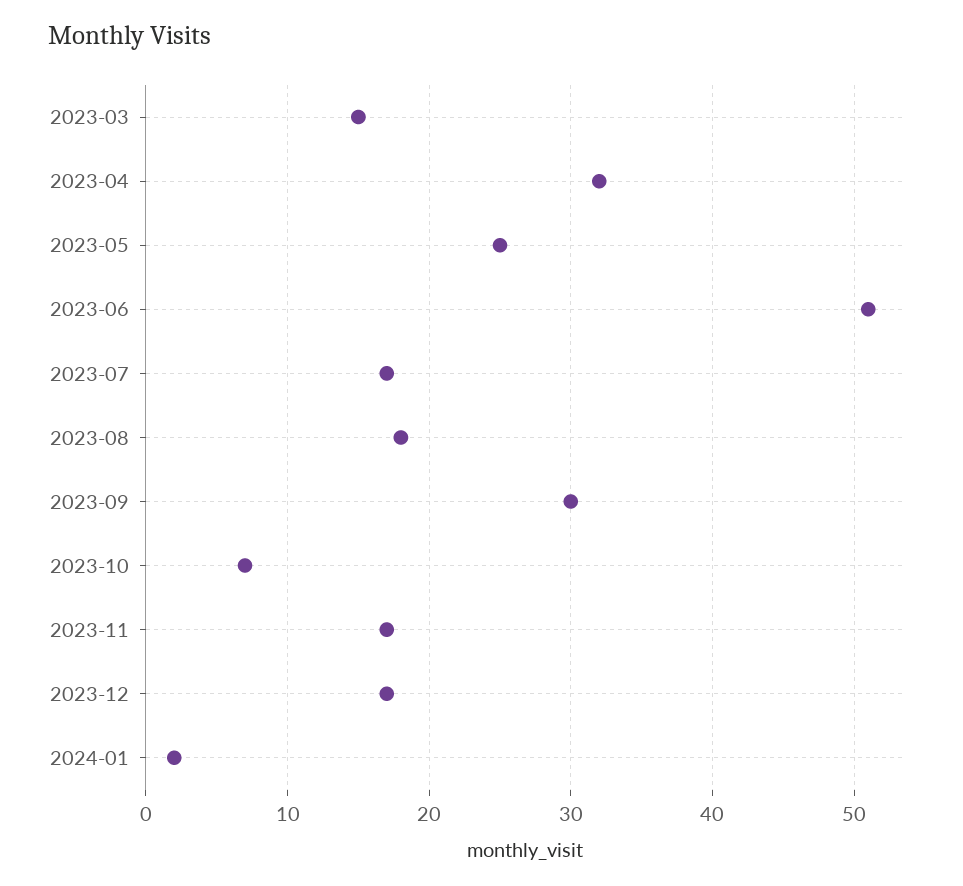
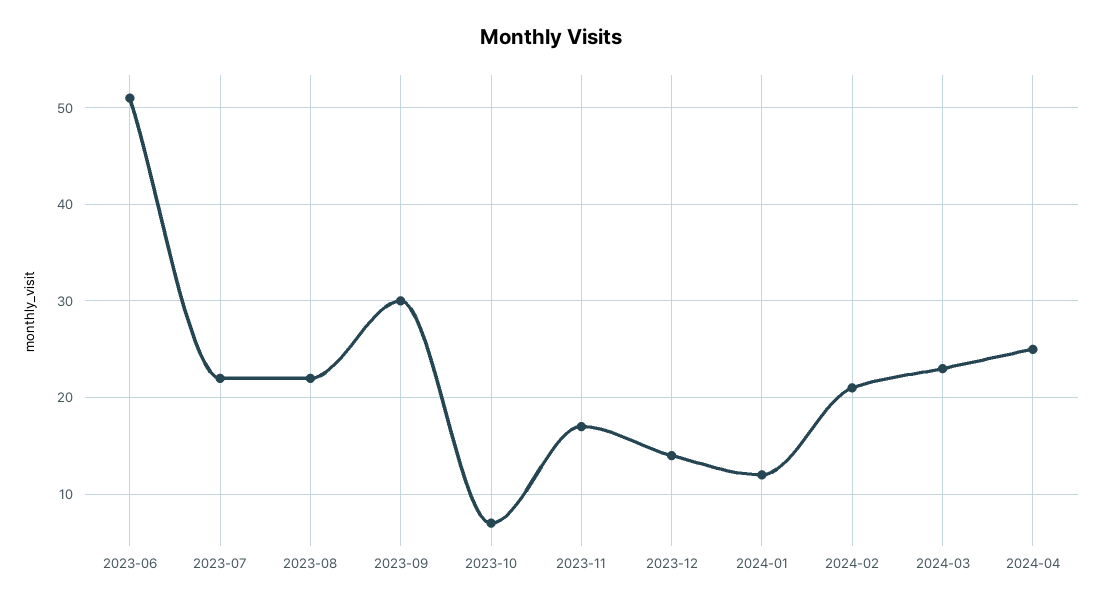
2023-03: 15 -> none
2023-04: 32 -> none
2023-05: 25 -> none
2023-07: 17 -> 22
2023-08: 18 -> 22
2023-12: 17 -> 14
2024-01: 2 -> 12
2024-02: none -> 21
2024-03: none -> 23
2024-04: none -> 25

